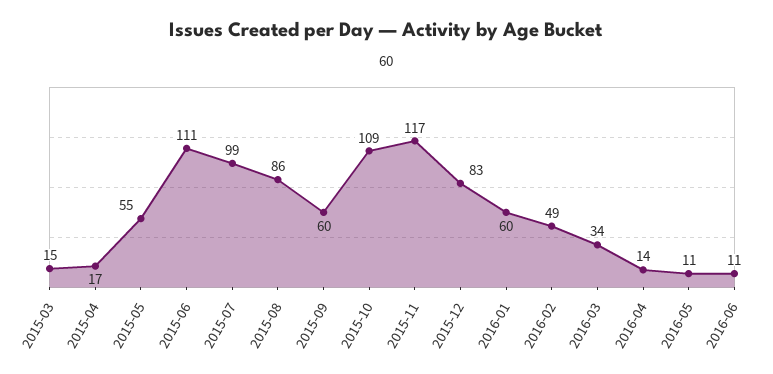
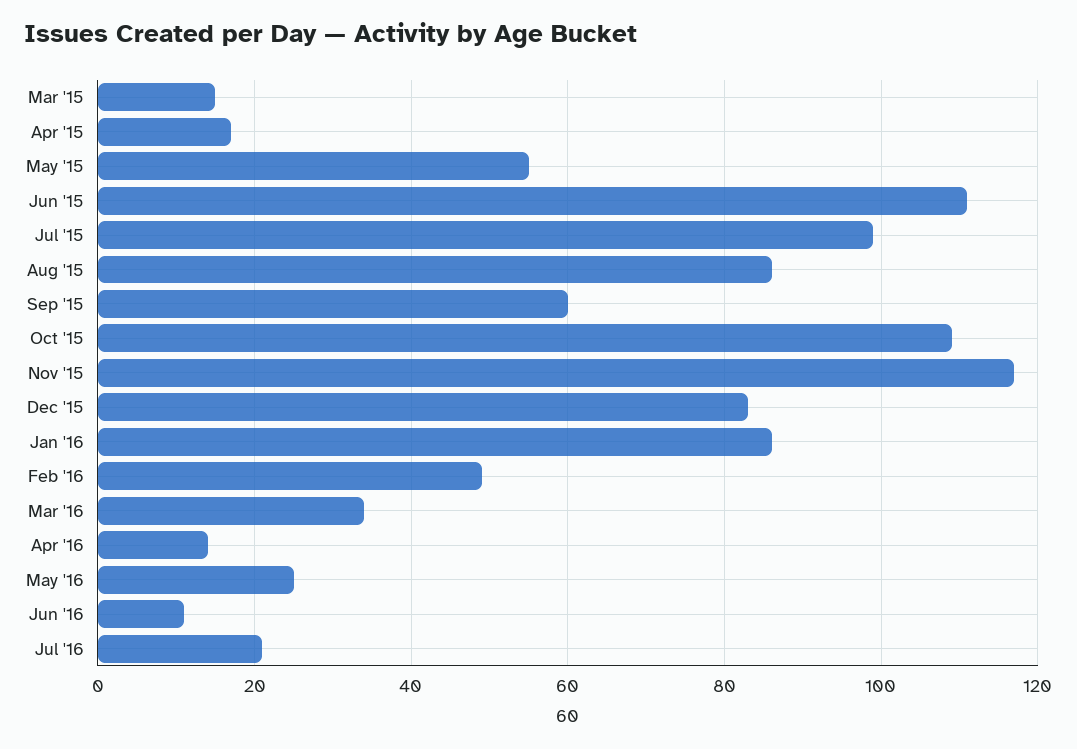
2016-01: 60 -> 85
2016-05: 11 -> 25
Jul '16: none -> 20

